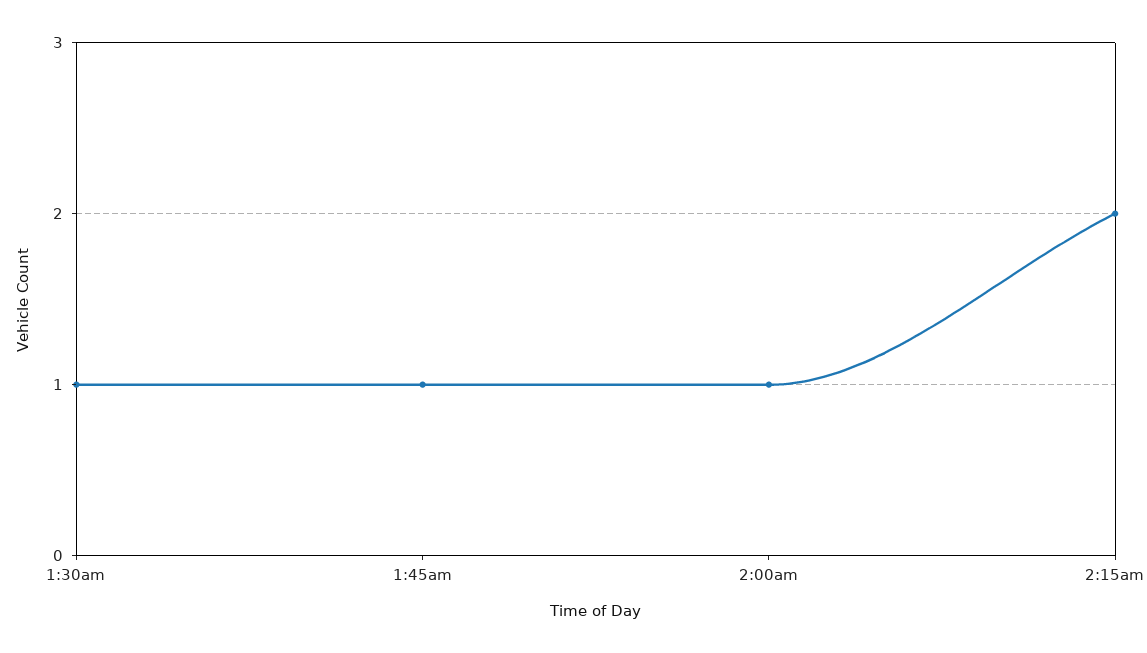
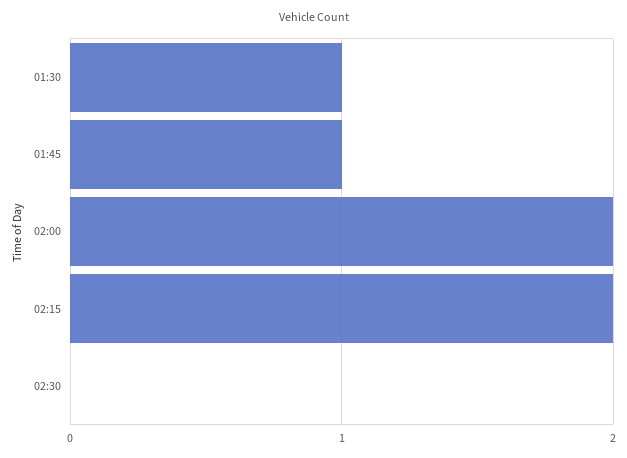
2:00am: 1 -> 2
02:30: none -> 0

